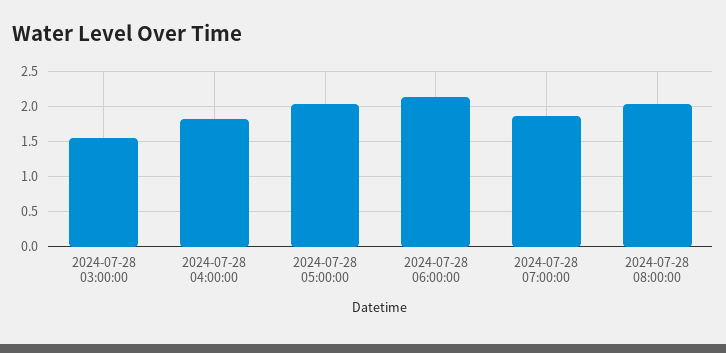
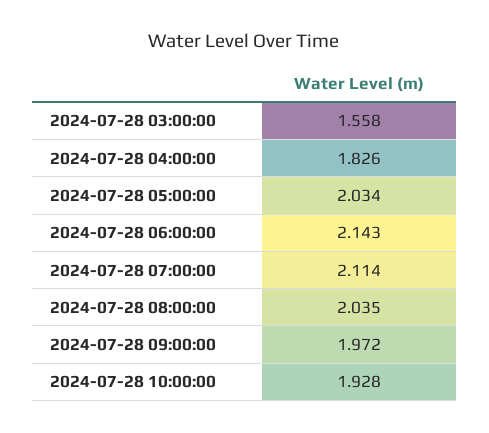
2024-07-28 07:00:00: 1.9 -> 2.114
2024-07-28 09:00:00: none -> 1.972
2024-07-28 10:00:00: none -> 1.928

